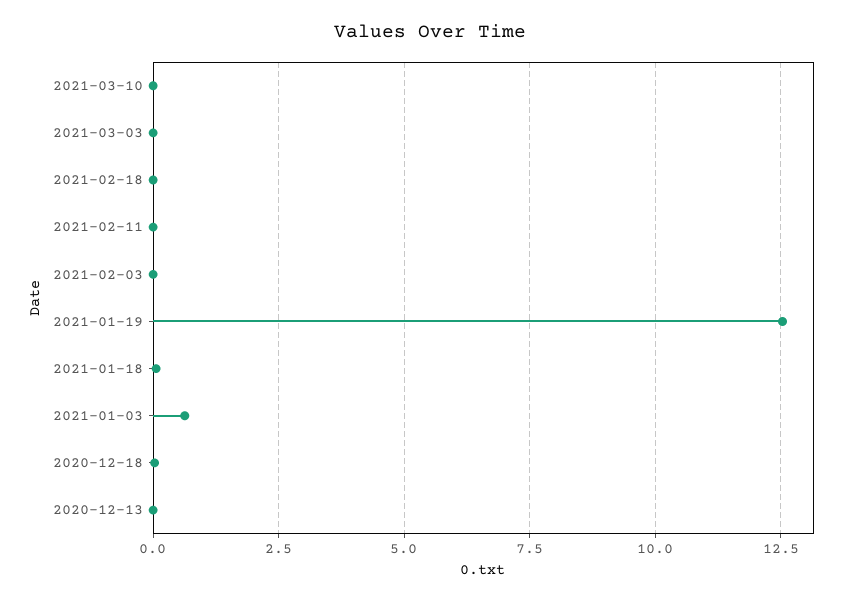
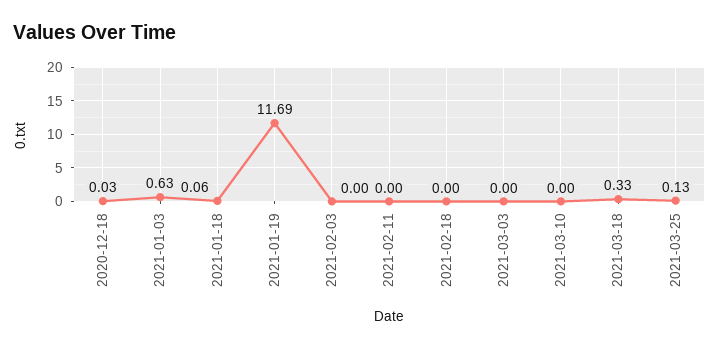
2021-01-19: 12.5 -> 11.69
2020-12-13: 0 -> none
2021-03-18: none -> 0.33
2021-03-25: none -> 0.13

